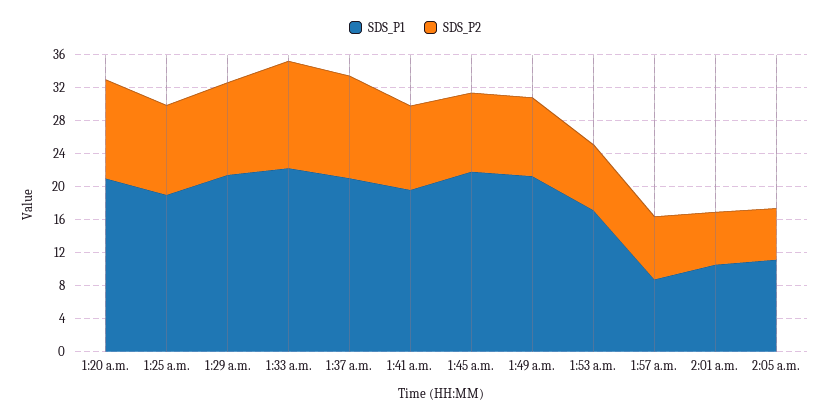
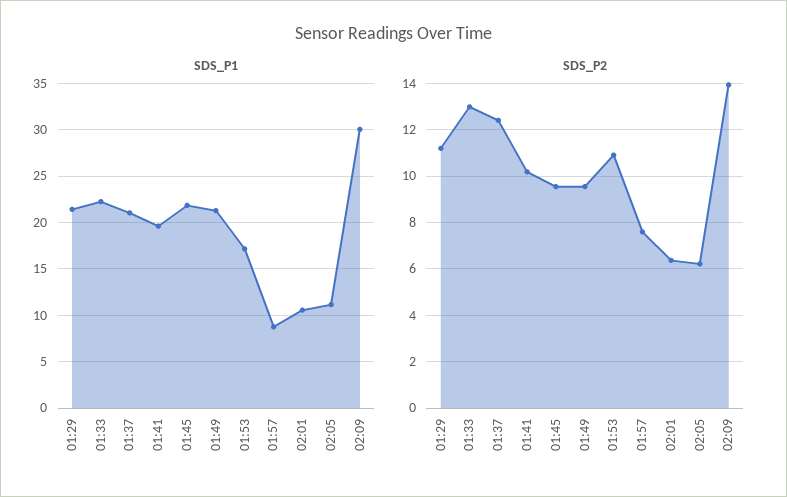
SDS_P1, 1:20 a.m.: 21 -> none
SDS_P2, 1:20 a.m.: 12 -> none
SDS_P1, 1:25 a.m.: 19 -> none
SDS_P2, 1:25 a.m.: 11 -> none
SDS_P2, 1:53 a.m.: 8 -> 11
SDS_P1, 02:09: none -> 30
SDS_P2, 02:09: none -> 14

